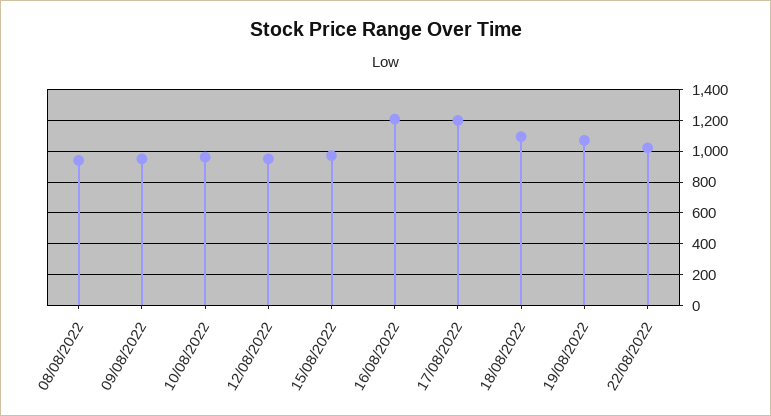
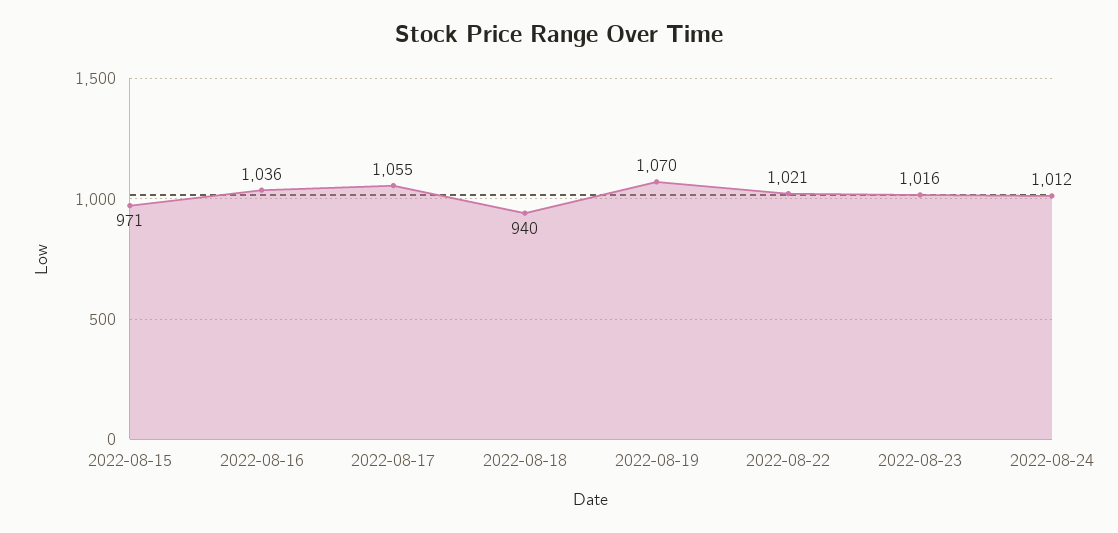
08/08/2022: 950 -> none
09/08/2022: 950 -> none
10/08/2022: 950 -> none
12/08/2022: 950 -> none
16/08/2022: 1200 -> 1036
17/08/2022: 1200 -> 1055
18/08/2022: 1100 -> 940
2022-08-23: none -> 1016
2022-08-24: none -> 1012

